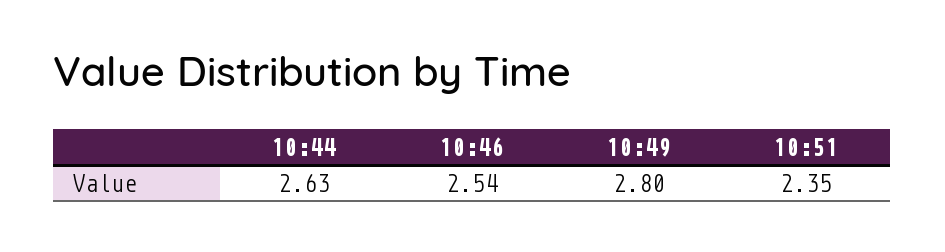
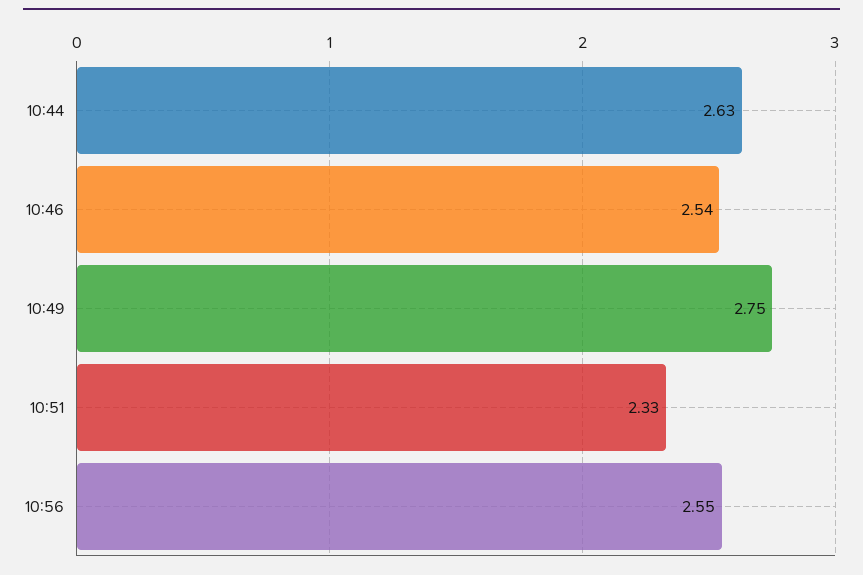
10:49: 2.8 -> 2.75
10:51: 2.35 -> 2.33
10:56: none -> 2.55

